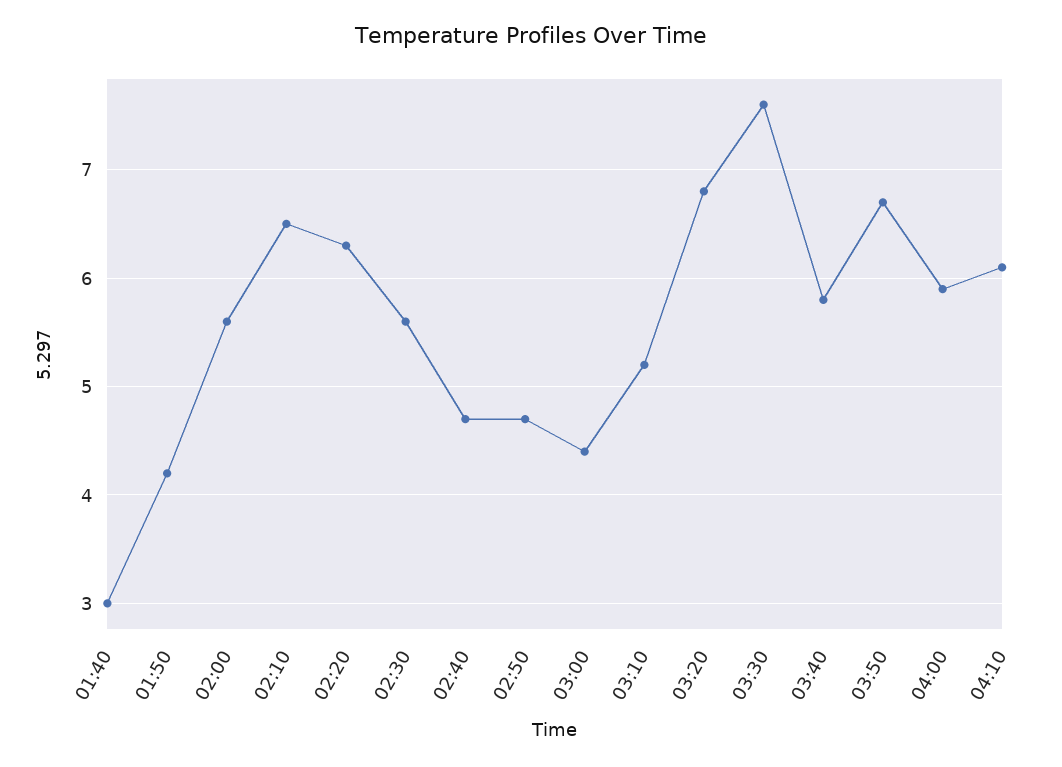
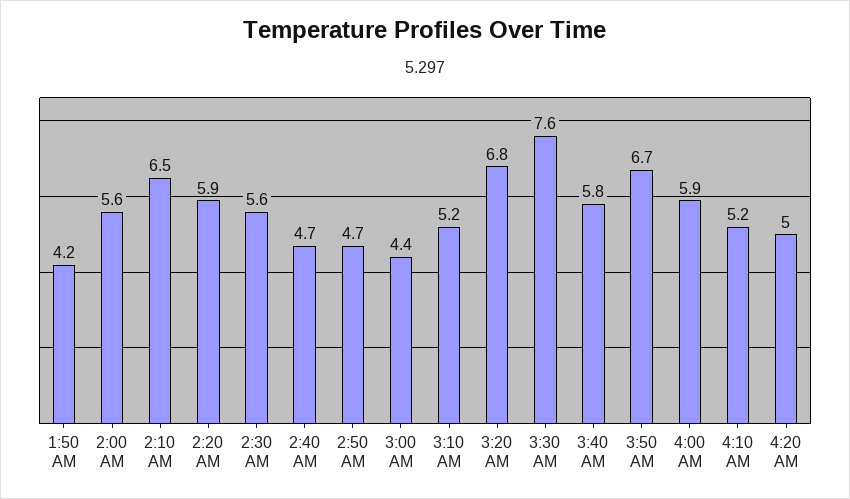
01:40: 3 -> none
02:20: 6.3 -> 5.9
04:10: 6.1 -> 5.2
4:20 AM: none -> 5

